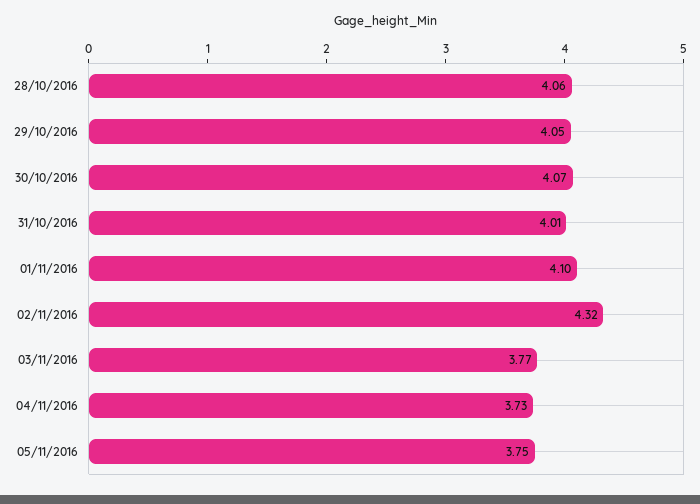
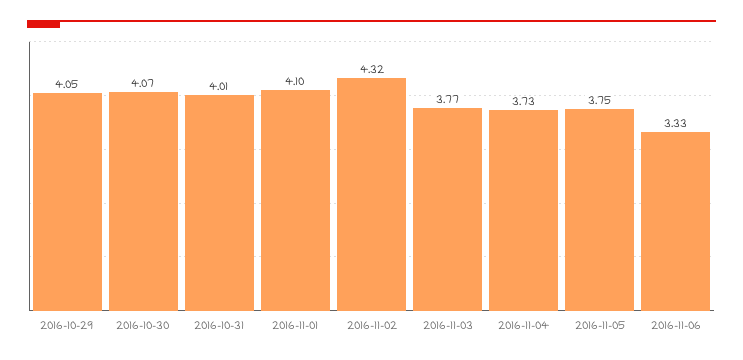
28/10/2016: 4.06 -> none
2016-11-06: none -> 3.33

